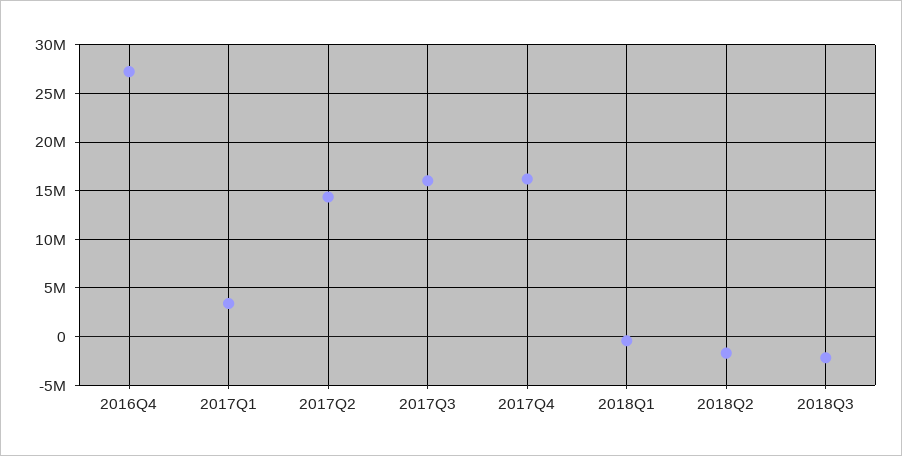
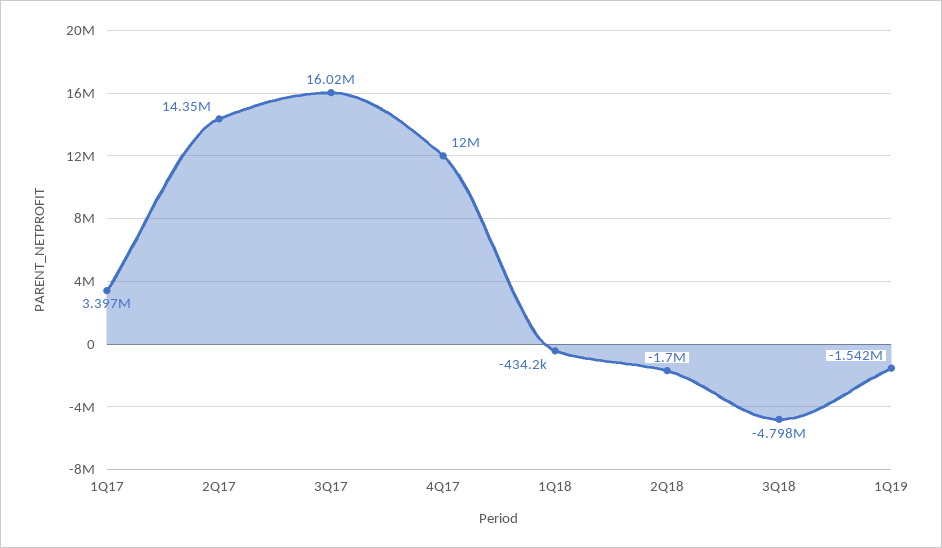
2016Q4: 27000000 -> none
2017Q4: 16000000 -> 12000000
2018Q3: -2000000 -> -4798000
1Q19: none -> -1542000

